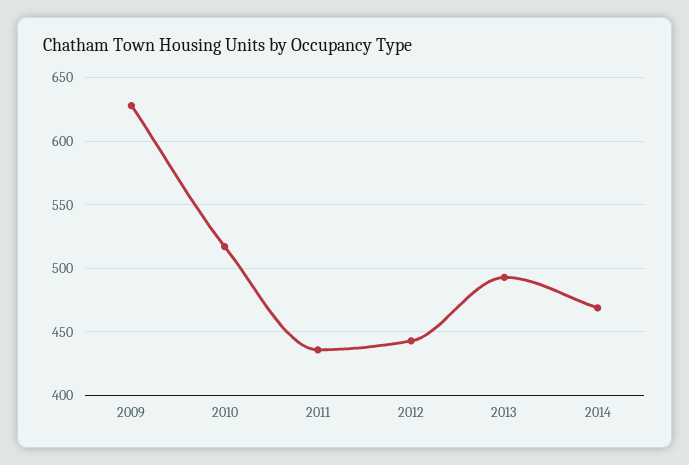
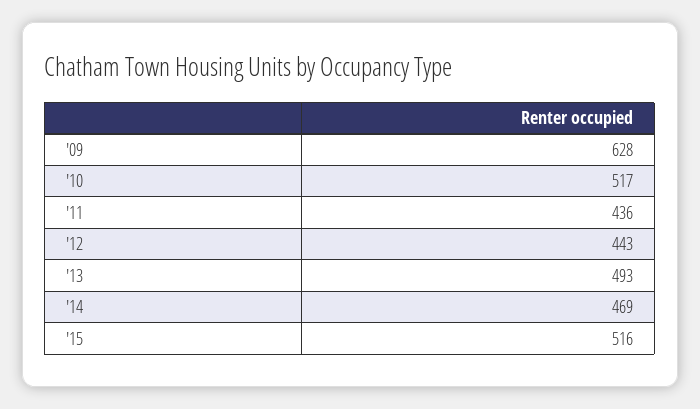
'15: none -> 516

